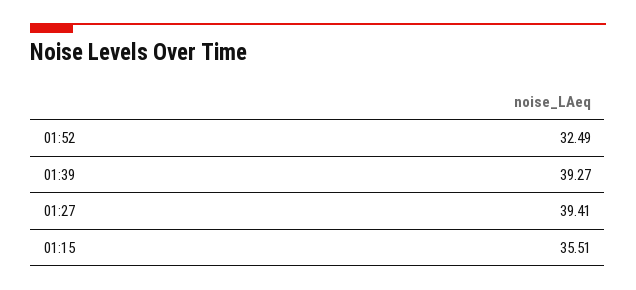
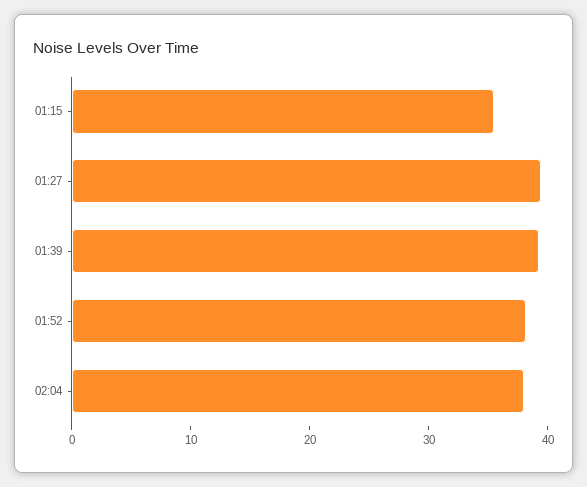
01:52: 32.49 -> 38
02:04: none -> 38

